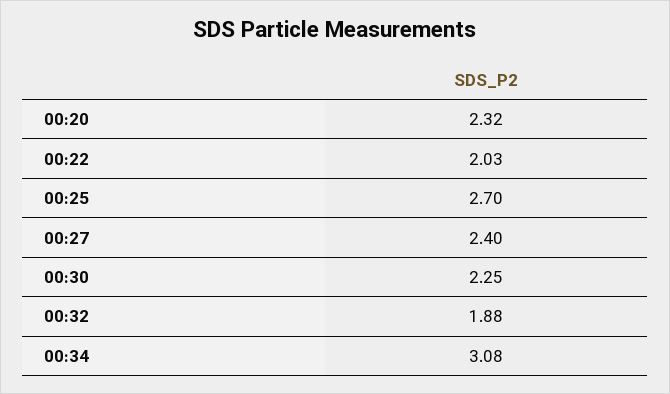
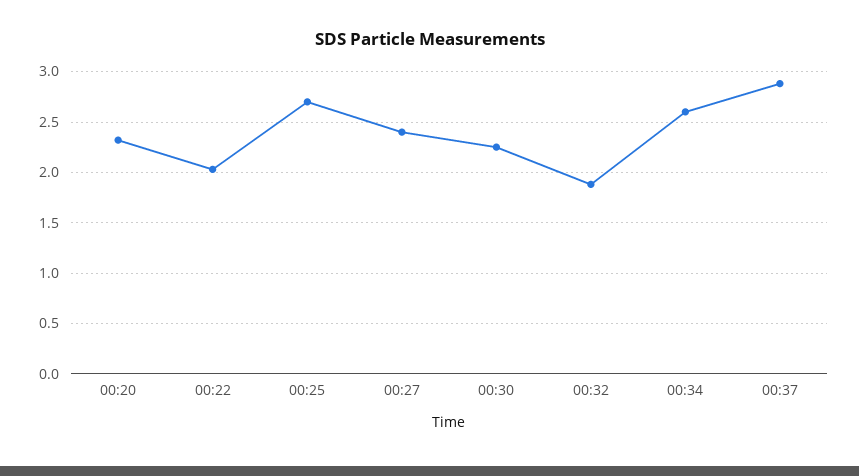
00:34: 3.08 -> 2.6
00:37: none -> 2.9

